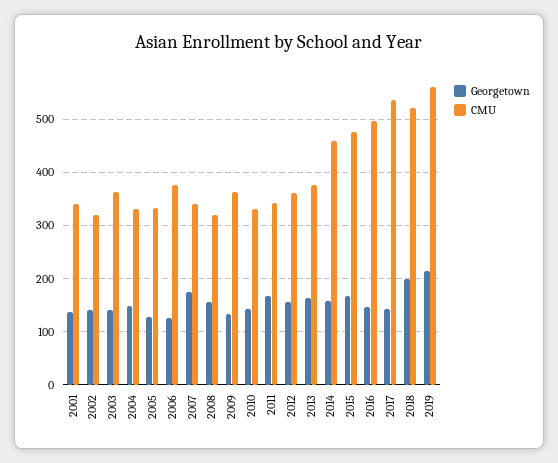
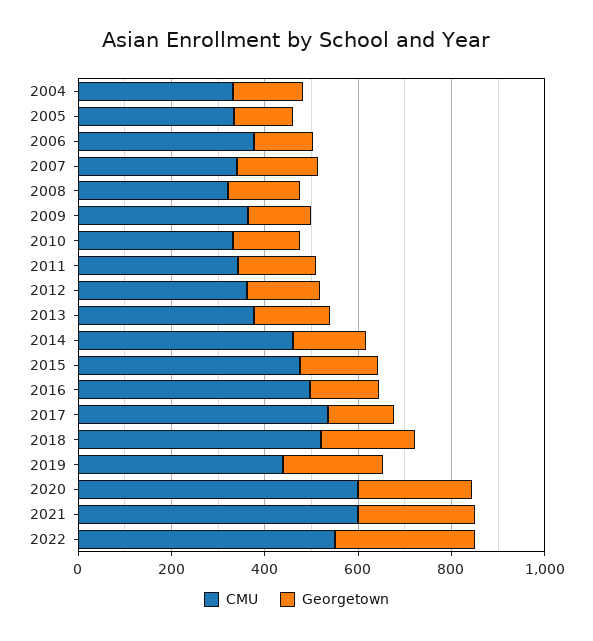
Georgetown, 2001: 140 -> none
CMU, 2001: 340 -> none
Georgetown, 2002: 140 -> none
CMU, 2002: 320 -> none
Georgetown, 2003: 140 -> none
CMU, 2003: 360 -> none
CMU, 2019: 560 -> 450
CMU, 2020: none -> 600
Georgetown, 2020: none -> 250
CMU, 2021: none -> 600
Georgetown, 2021: none -> 250
CMU, 2022: none -> 550
Georgetown, 2022: none -> 300

